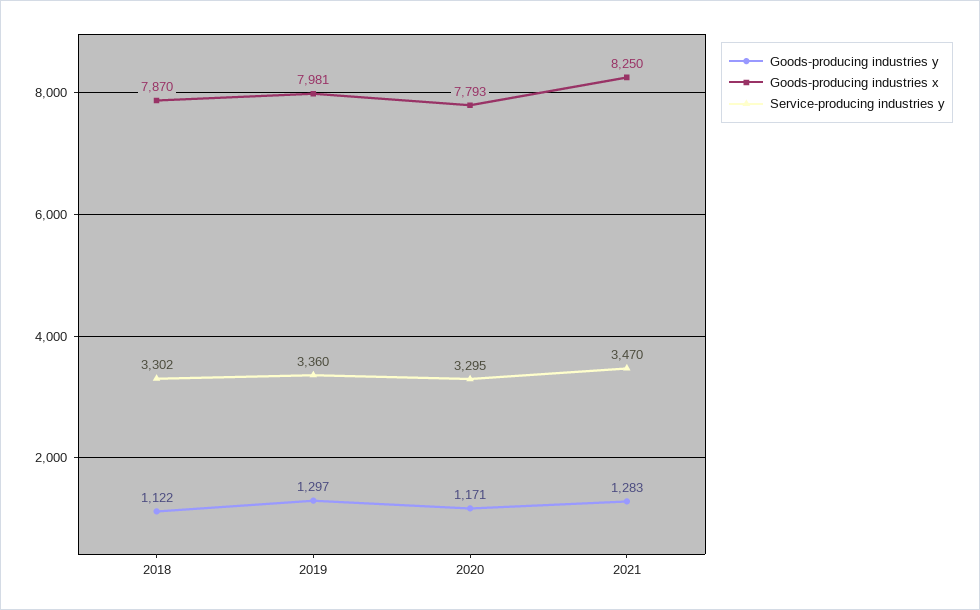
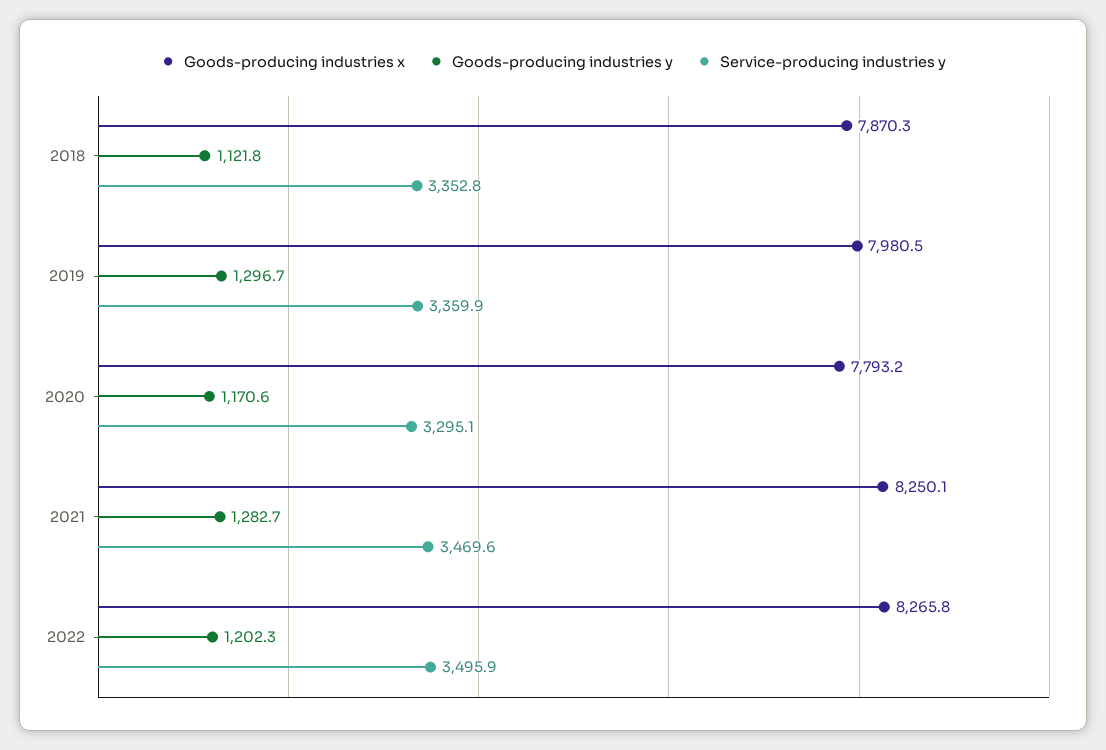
Service-producing industries y, 2018: 3302 -> 3352.8
Goods-producing industries x, 2022: none -> 8265.8
Goods-producing industries y, 2022: none -> 1202.3
Service-producing industries y, 2022: none -> 3495.9

